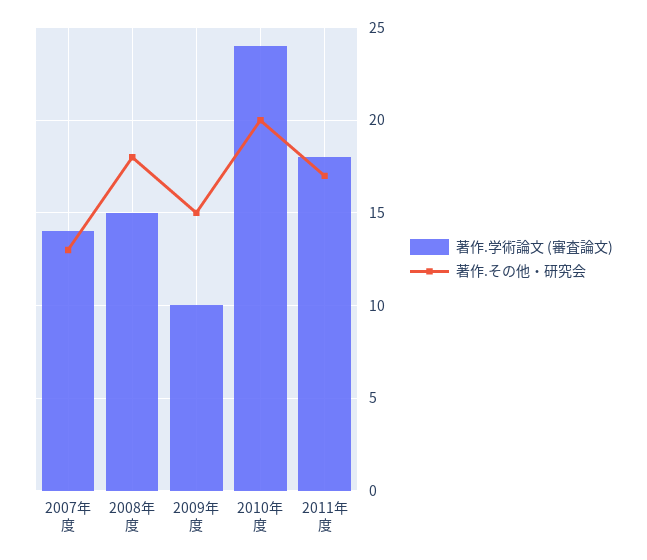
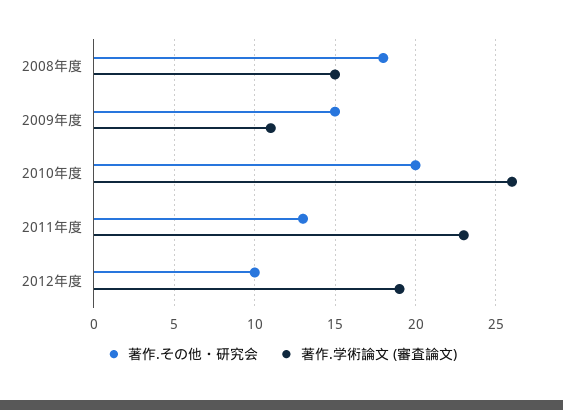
著作.学術論文 (審査論文), 2007年度: 14 -> none
著作.その他・研究会, 2007年度: 13 -> none
著作.学術論文 (審査論文), 2009年度: 10 -> 11
著作.学術論文 (審査論文), 2010年度: 24 -> 26
著作.学術論文 (審査論文), 2011年度: 18 -> 23
著作.その他・研究会, 2011年度: 17 -> 13
著作.その他・研究会, 2012年度: none -> 10
著作.学術論文 (審査論文), 2012年度: none -> 19

